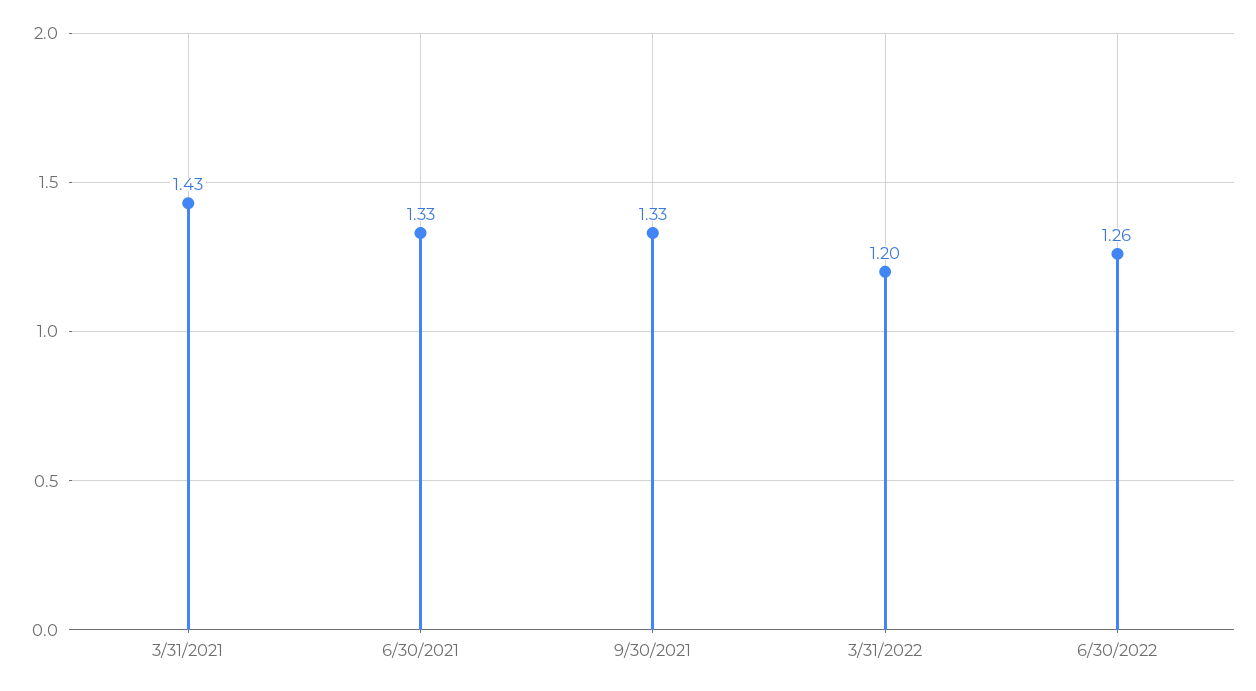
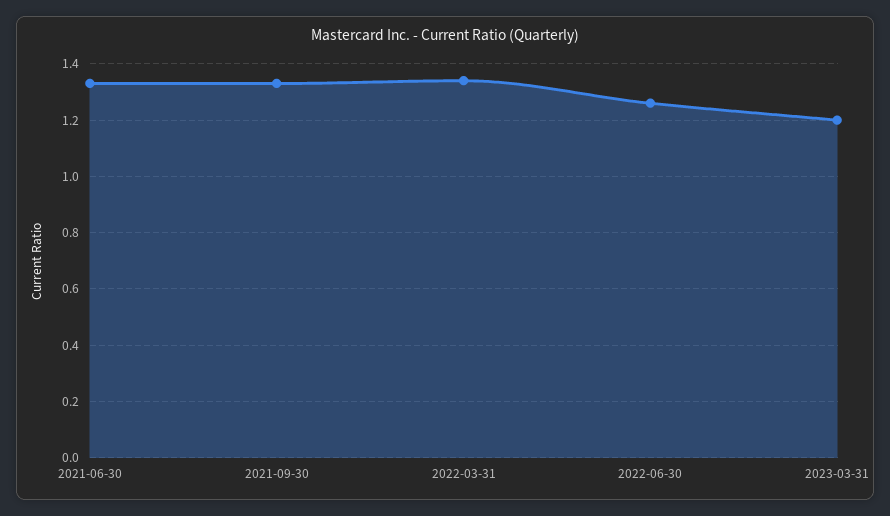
3/31/2021: 1.43 -> none
3/31/2022: 1.2 -> 1.35
2023-03-31: none -> 1.2

